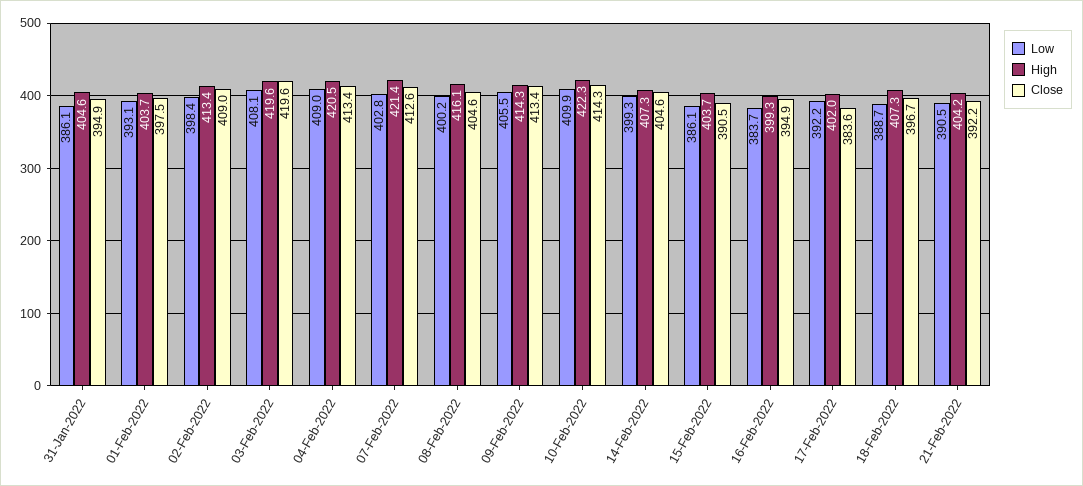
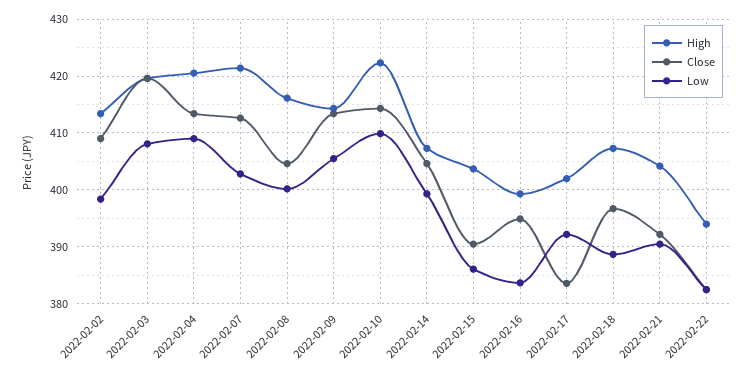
Low, 31-Jan-2022: 386.1 -> none
High, 31-Jan-2022: 404.6 -> none
Close, 31-Jan-2022: 394.9 -> none
Low, 01-Feb-2022: 393.1 -> none
High, 01-Feb-2022: 403.7 -> none
Close, 01-Feb-2022: 397.5 -> none
High, 2022-02-22: none -> 394
Close, 2022-02-22: none -> 382
Low, 2022-02-22: none -> 382

